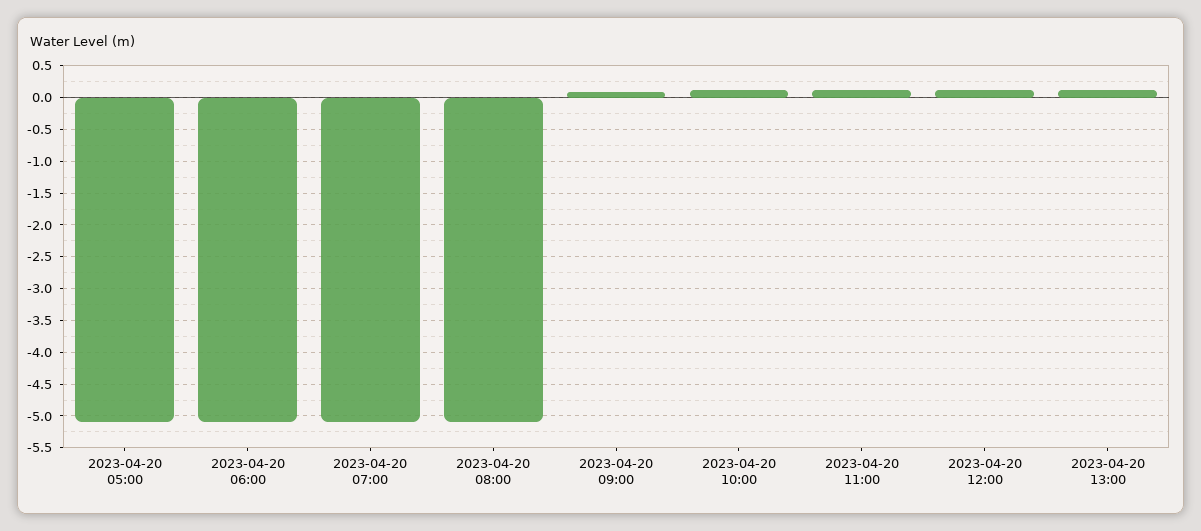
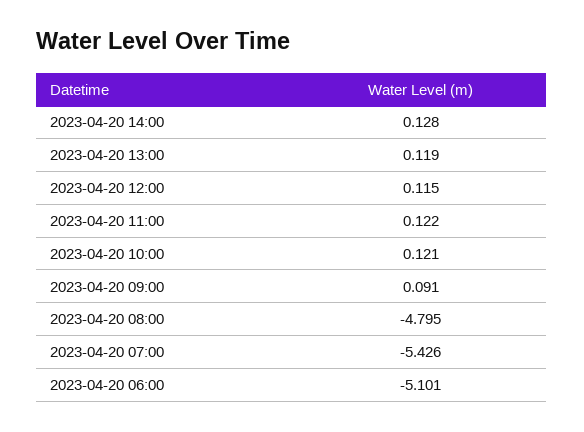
2023-04-20 05:00: -5.1 -> none
2023-04-20 07:00: -5.1 -> -5.426
2023-04-20 08:00: -5.1 -> -4.795
2023-04-20 14:00: none -> 0.128

